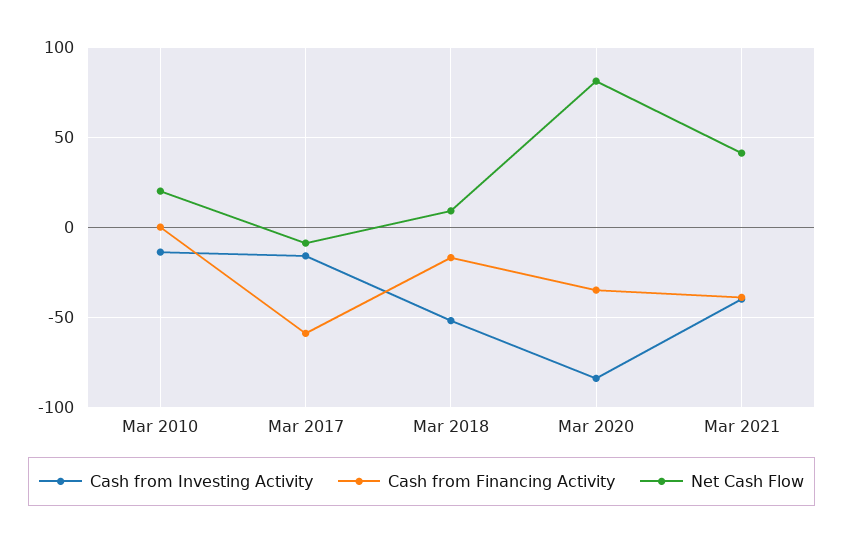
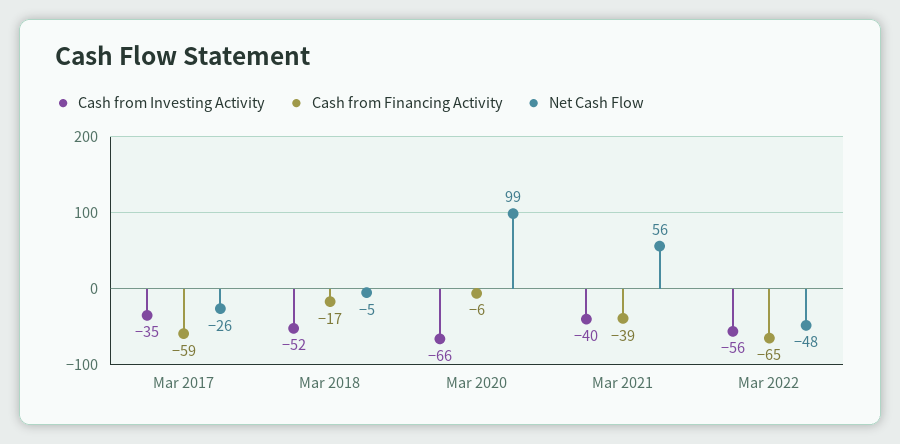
Cash from Investing Activity, Mar 2010: -15 -> none
Cash from Financing Activity, Mar 2010: 0 -> none
Net Cash Flow, Mar 2010: 20 -> none
Cash from Investing Activity, Mar 2017: -15 -> -35
Net Cash Flow, Mar 2017: -10 -> -26
Net Cash Flow, Mar 2018: 10 -> -5
Cash from Investing Activity, Mar 2020: -85 -> -66
Cash from Financing Activity, Mar 2020: -35 -> -6
Net Cash Flow, Mar 2020: 80 -> 99
Net Cash Flow, Mar 2021: 40 -> 56
Cash from Investing Activity, Mar 2022: none -> -56
Cash from Financing Activity, Mar 2022: none -> -65
Net Cash Flow, Mar 2022: none -> -48

